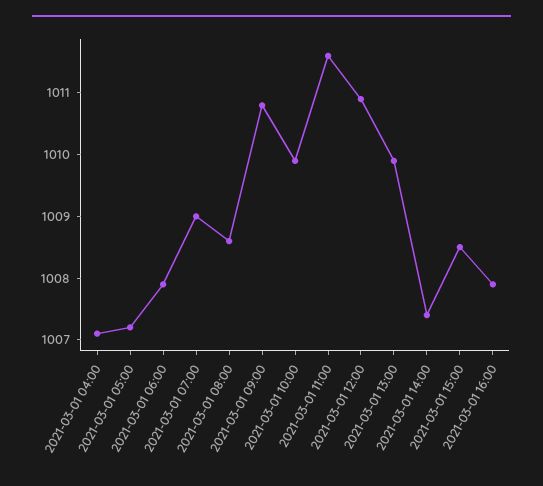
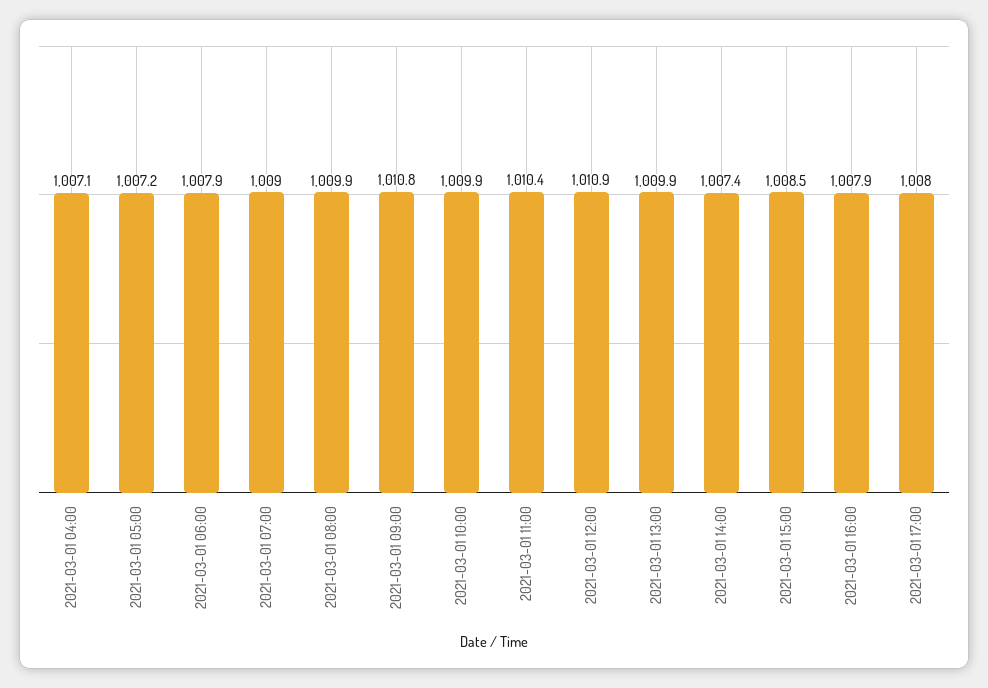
2021-03-01 08:00: 1008.5 -> 1009.9
2021-03-01 11:00: 1011.5 -> 1010.4
2021-03-01 17:00: none -> 1008

